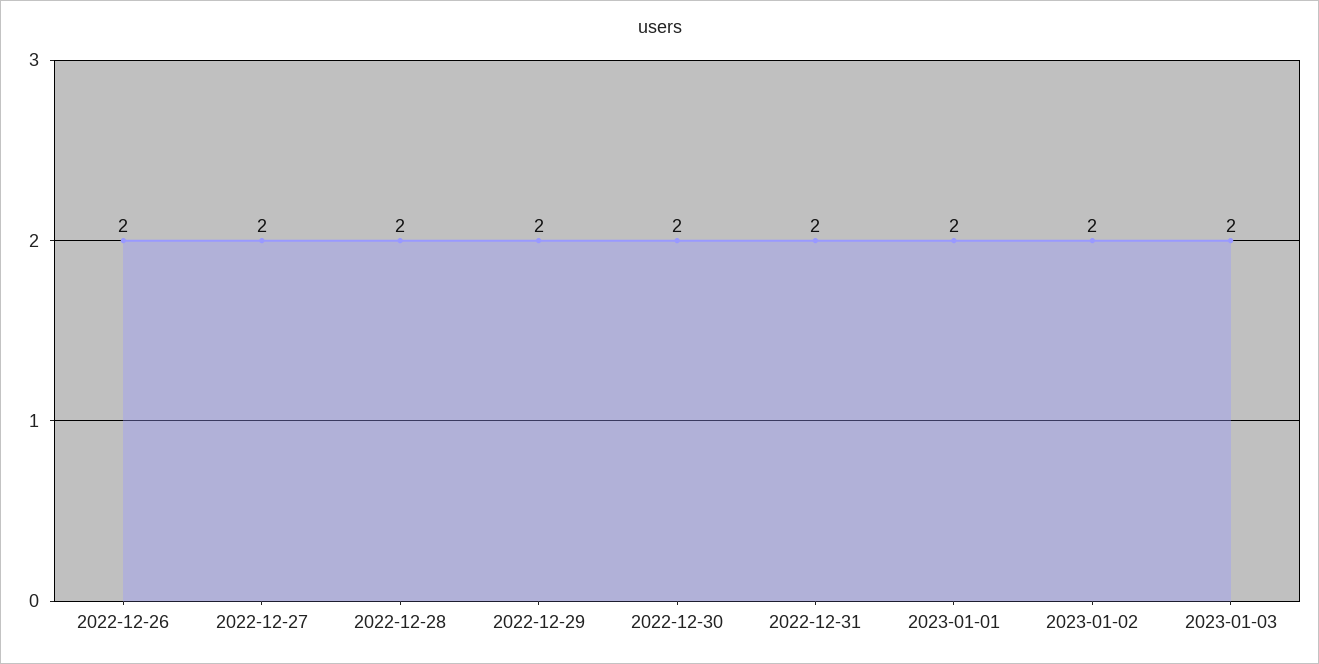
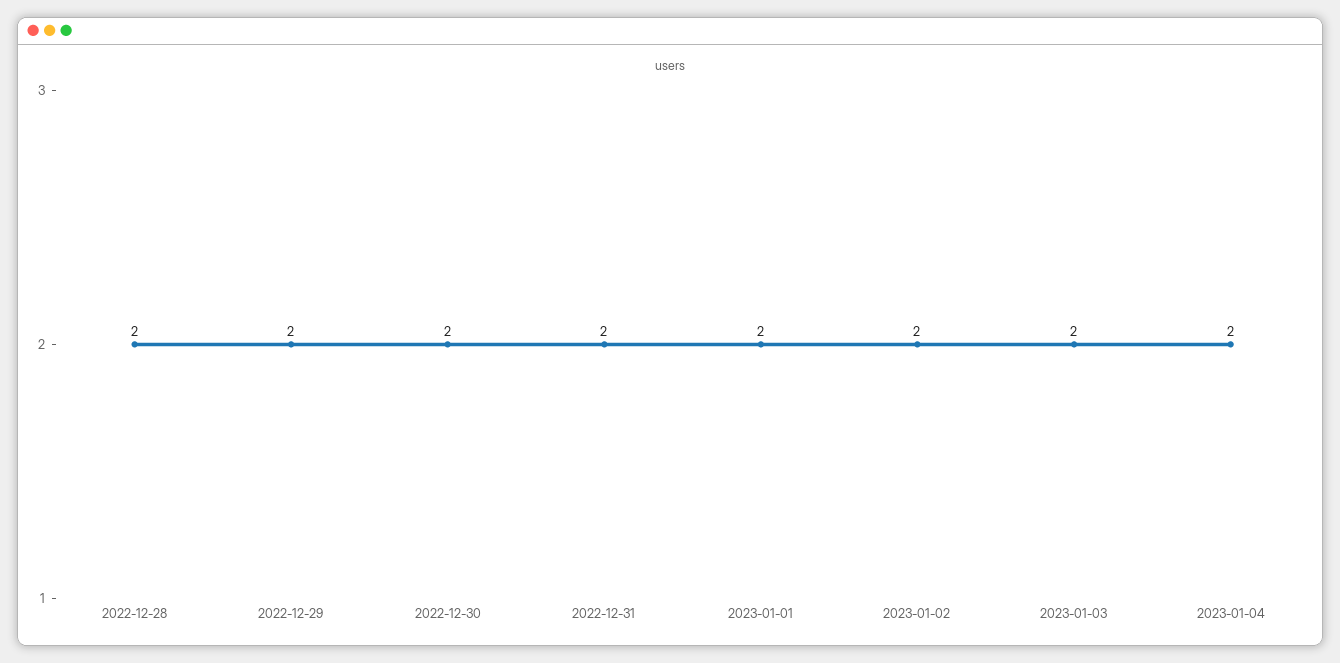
2022-12-26: 2 -> none
2022-12-27: 2 -> none
2023-01-04: none -> 2

